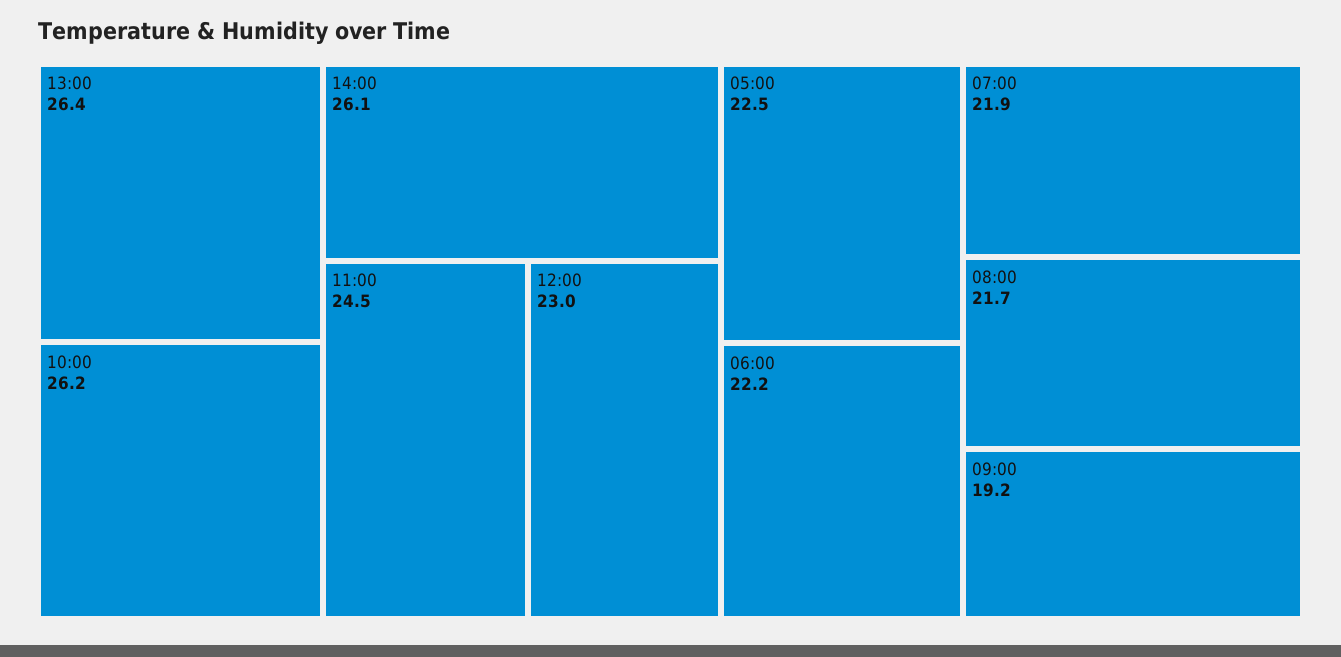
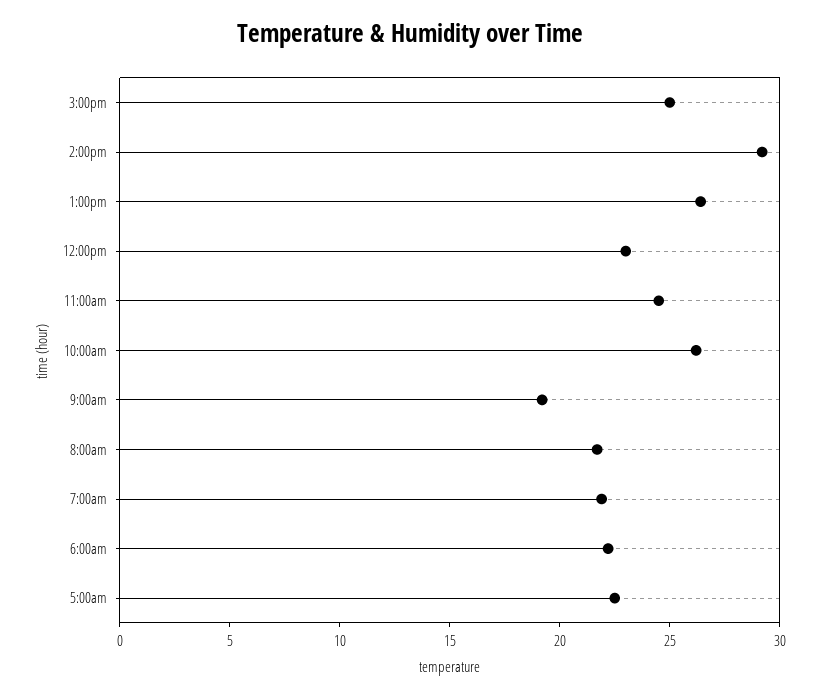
14:00: 26.1 -> 29
3:00pm: none -> 25

